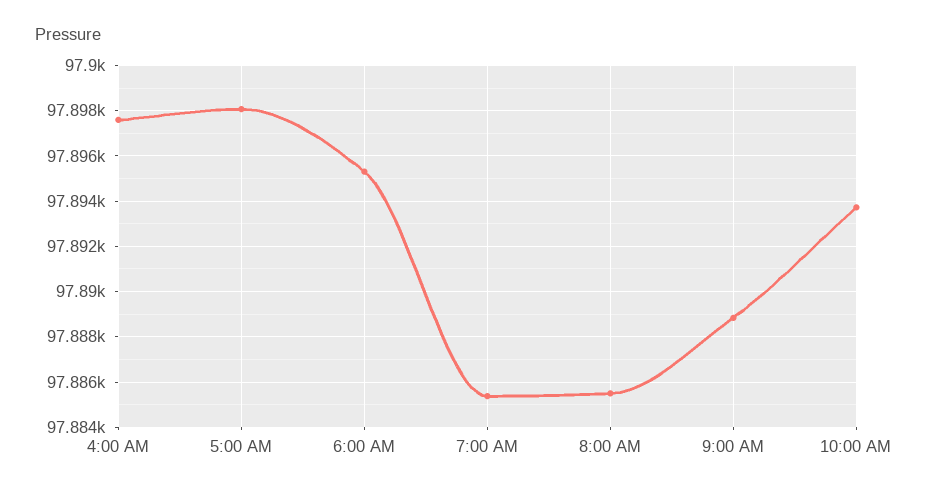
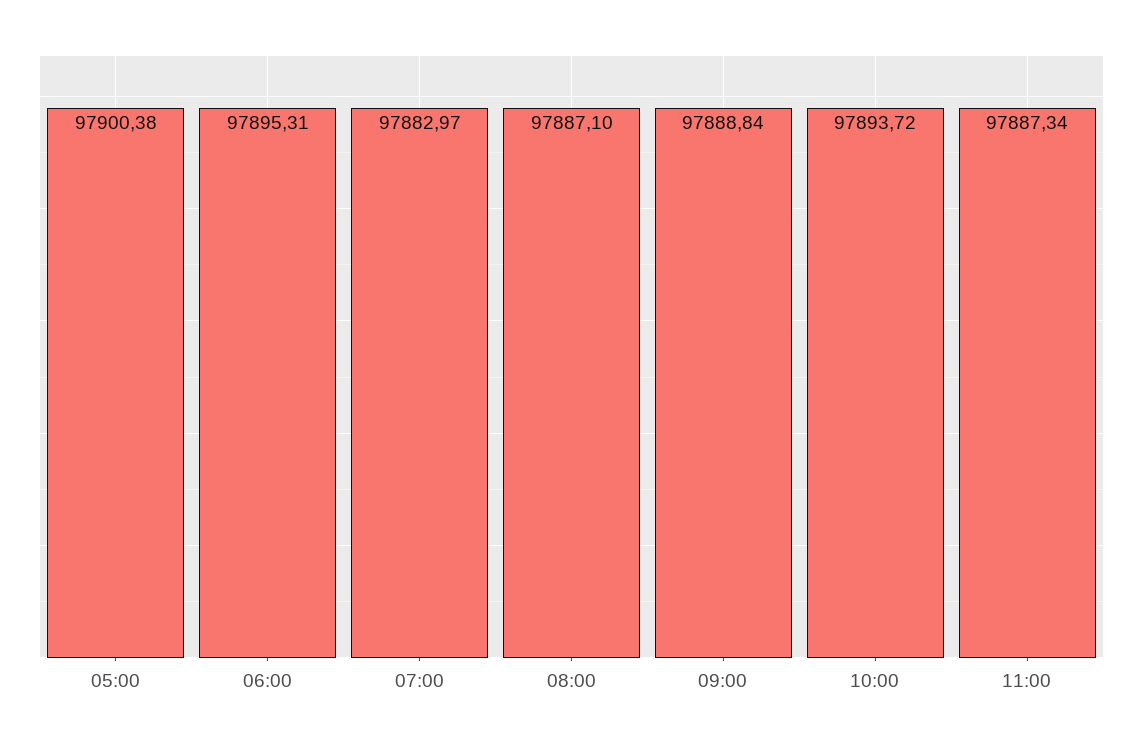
4:00 AM: 97897.5 -> none
5:00 AM: 97898 -> 97900.38
7:00 AM: 97885.5 -> 97882.97
8:00 AM: 97885.5 -> 97887.1
11:00: none -> 97887.34

